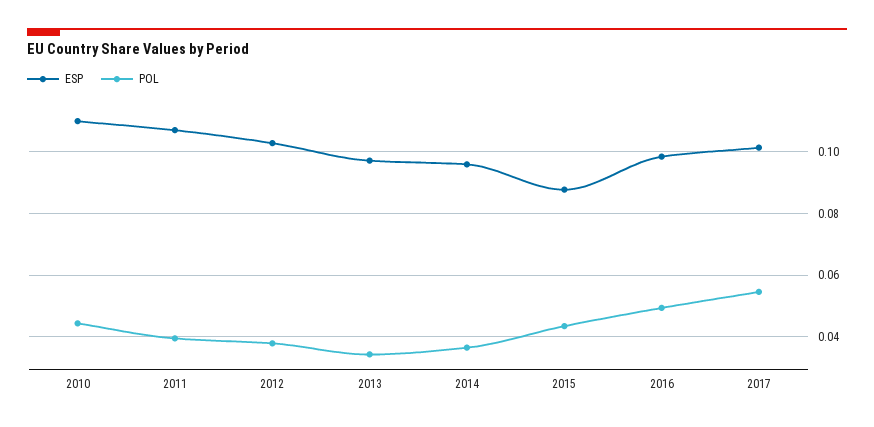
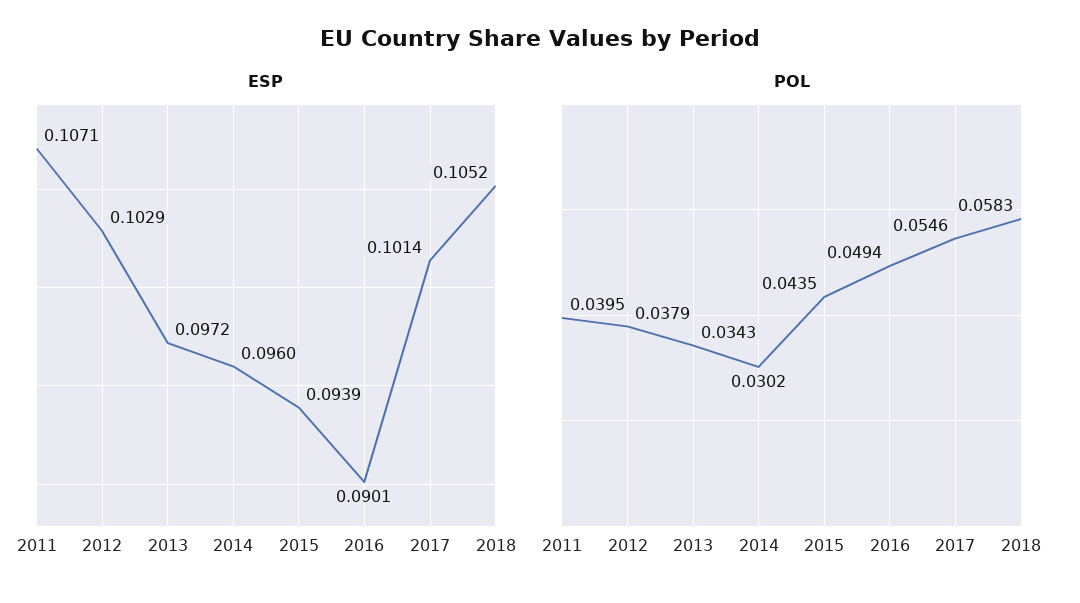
ESP, 2010: 0.11 -> none
POL, 2010: 0.044 -> none
POL, 2014: 0.036 -> 0.0302
ESP, 2015: 0.088 -> 0.0939
ESP, 2016: 0.098 -> 0.0901
ESP, 2018: none -> 0.1052
POL, 2018: none -> 0.0583

